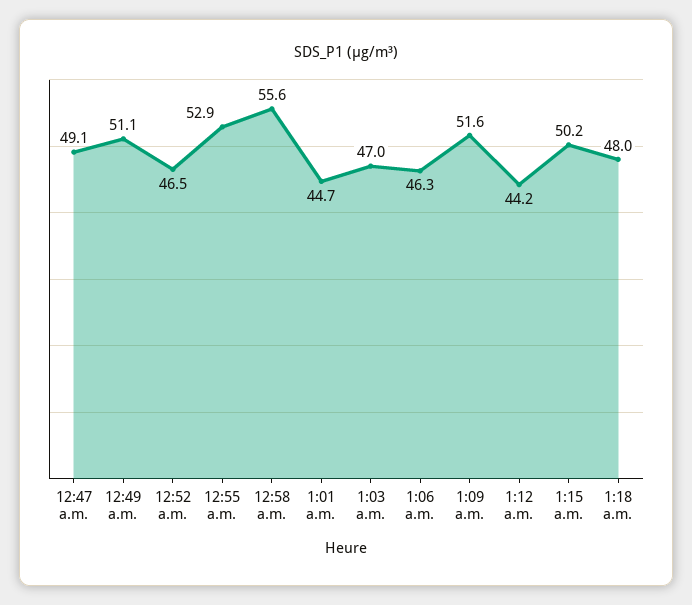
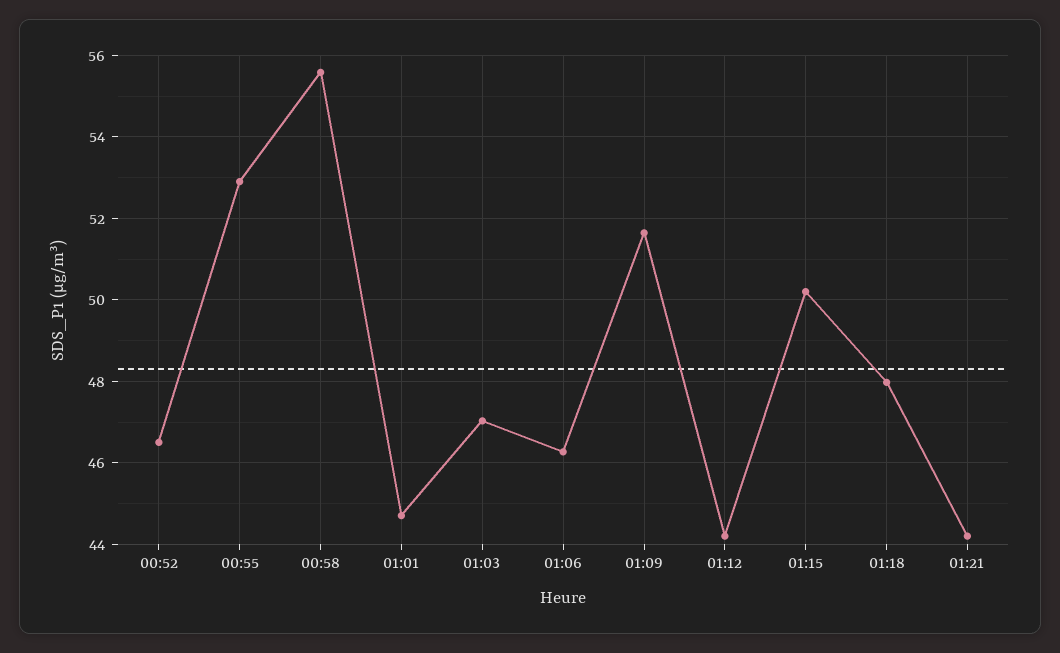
12:47 a.m.: 49.1 -> none
12:49 a.m.: 51.1 -> none
01:21: none -> 44.2

